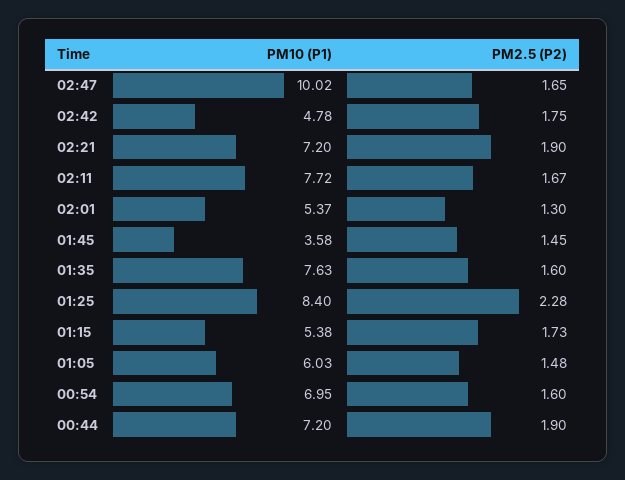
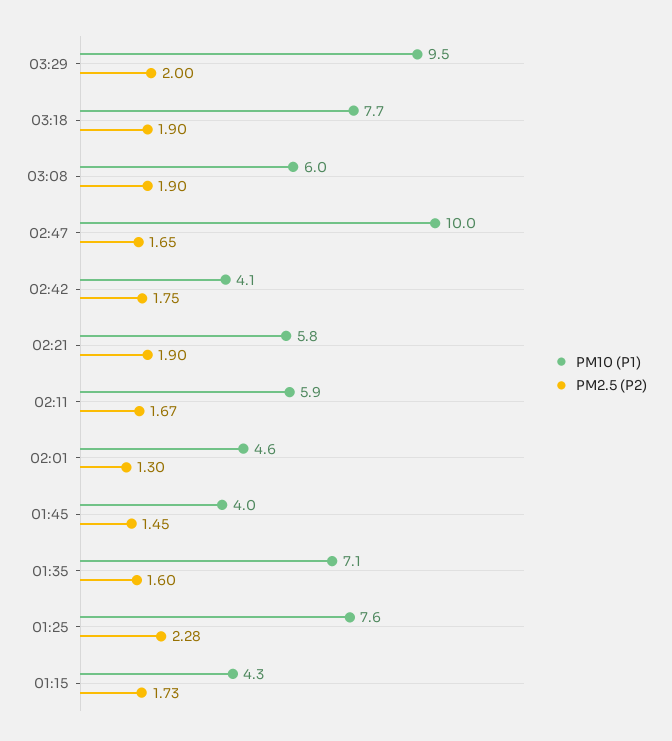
PM10 (P1), 02:42: 4.78 -> 4.1
PM10 (P1), 02:21: 7.2 -> 5.8
PM10 (P1), 02:11: 7.72 -> 5.9
PM10 (P1), 02:01: 5.37 -> 4.6
PM10 (P1), 01:45: 3.58 -> 4
PM10 (P1), 01:35: 7.63 -> 7.1
PM10 (P1), 01:25: 8.4 -> 7.6
PM10 (P1), 01:15: 5.38 -> 4.3
PM10 (P1), 01:05: 6.03 -> none
PM2.5 (P2), 01:05: 1.48 -> none
PM10 (P1), 00:54: 6.95 -> none
PM2.5 (P2), 00:54: 1.6 -> none
PM10 (P1), 00:44: 7.2 -> none
PM2.5 (P2), 00:44: 1.9 -> none
PM10 (P1), 03:29: none -> 9.5
PM2.5 (P2), 03:29: none -> 2
PM10 (P1), 03:18: none -> 7.7
PM2.5 (P2), 03:18: none -> 1.9
PM10 (P1), 03:08: none -> 6
PM2.5 (P2), 03:08: none -> 1.9

